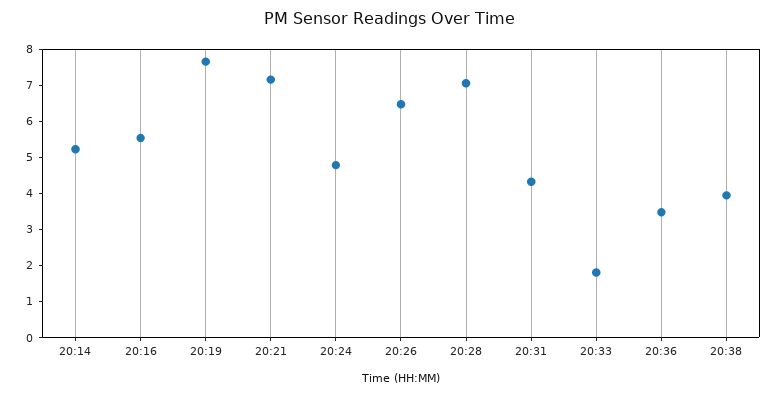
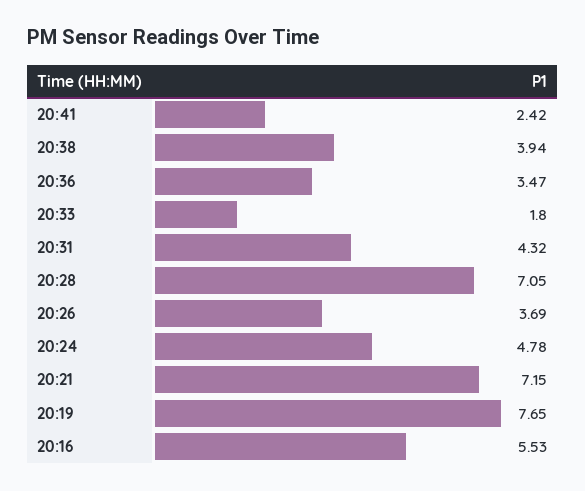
20:14: 5.25 -> none
20:26: 6.5 -> 3.69
20:41: none -> 2.42

